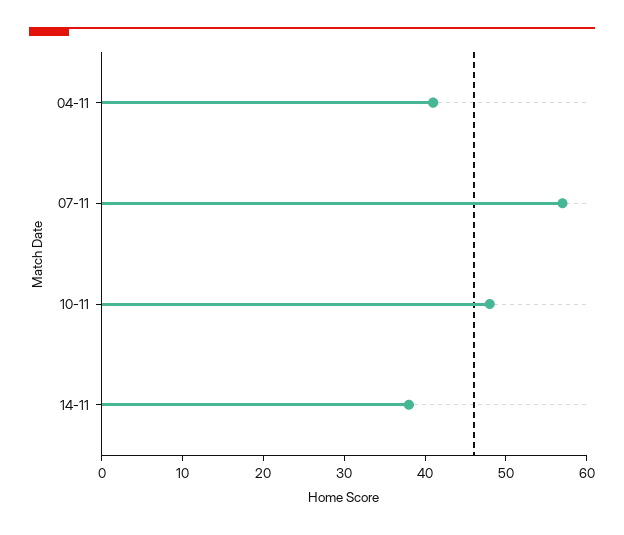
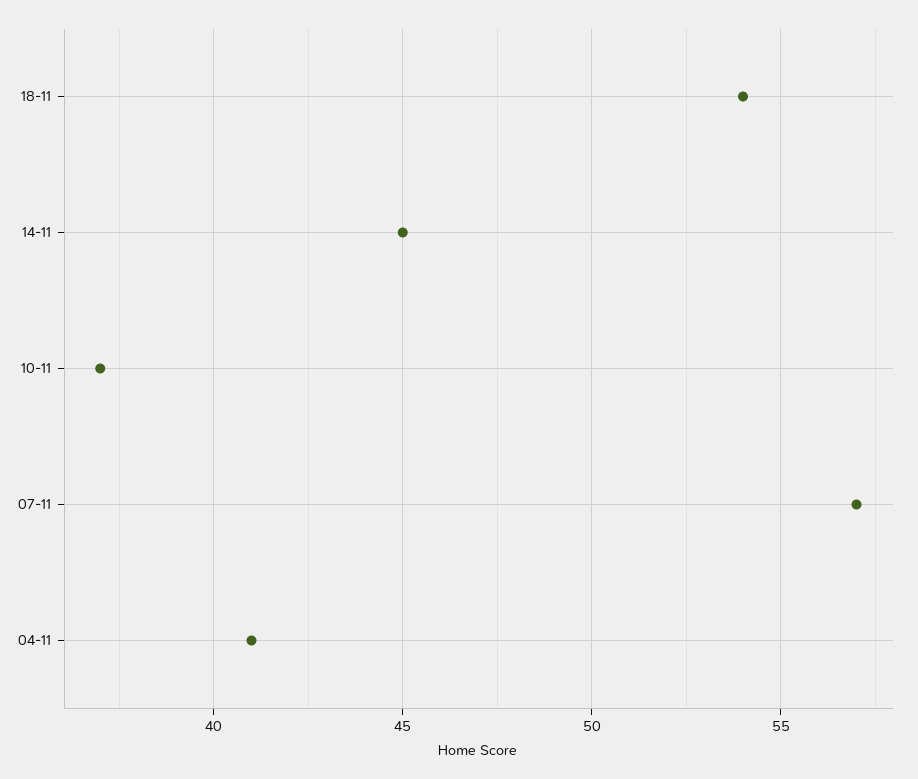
10-11: 48 -> 37
14-11: 38 -> 45
18-11: none -> 54

